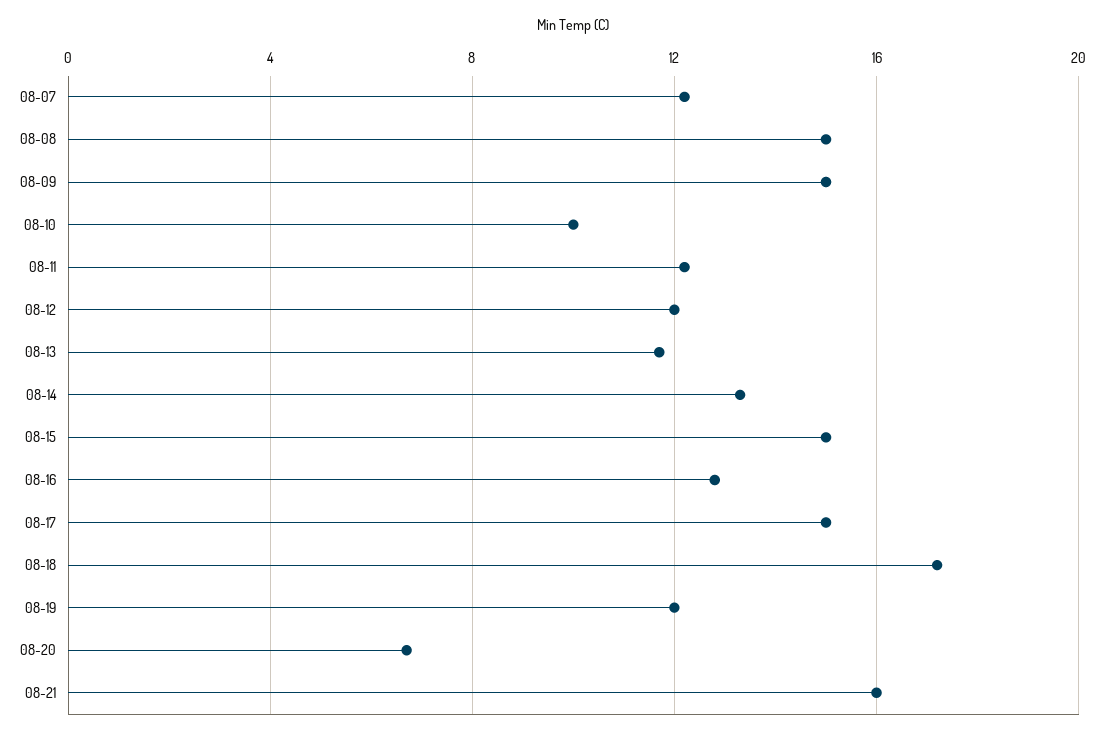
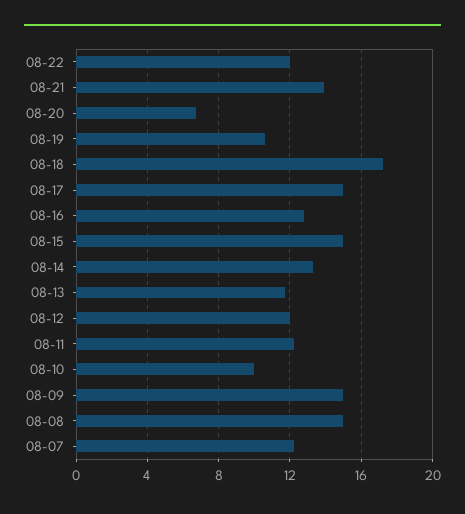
08-19: 12 -> 10.5
08-21: 16 -> 14
08-22: none -> 12

